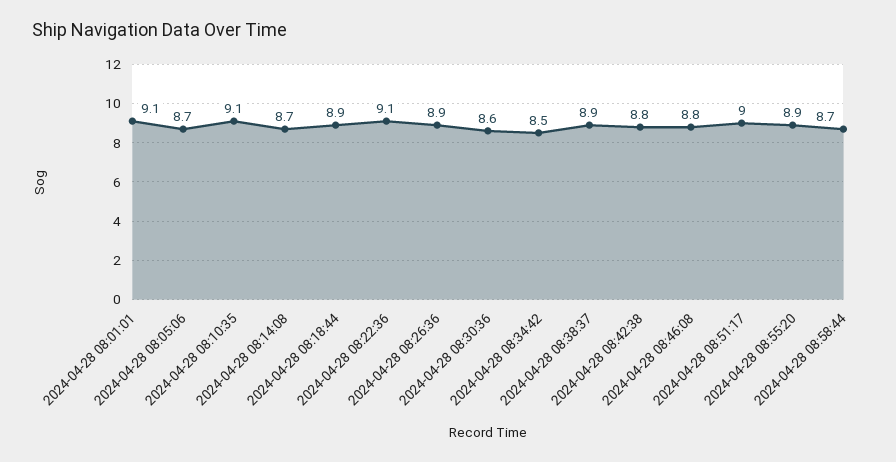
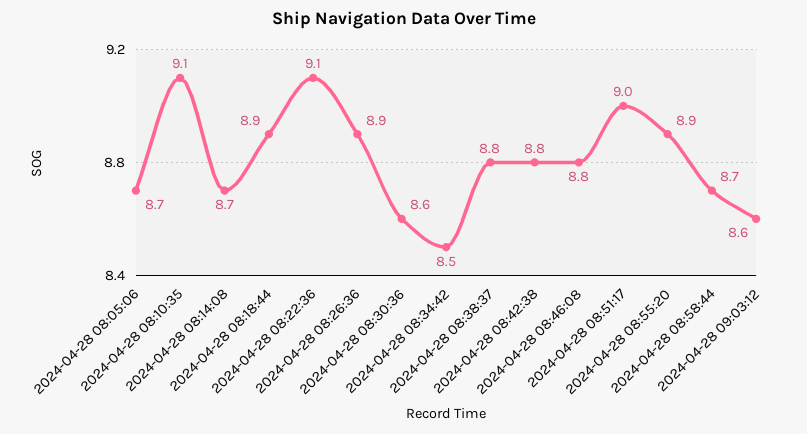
2024-04-28 08:01:01: 9.1 -> none
2024-04-28 08:38:37: 8.9 -> 8.8
2024-04-28 09:03:12: none -> 8.6

